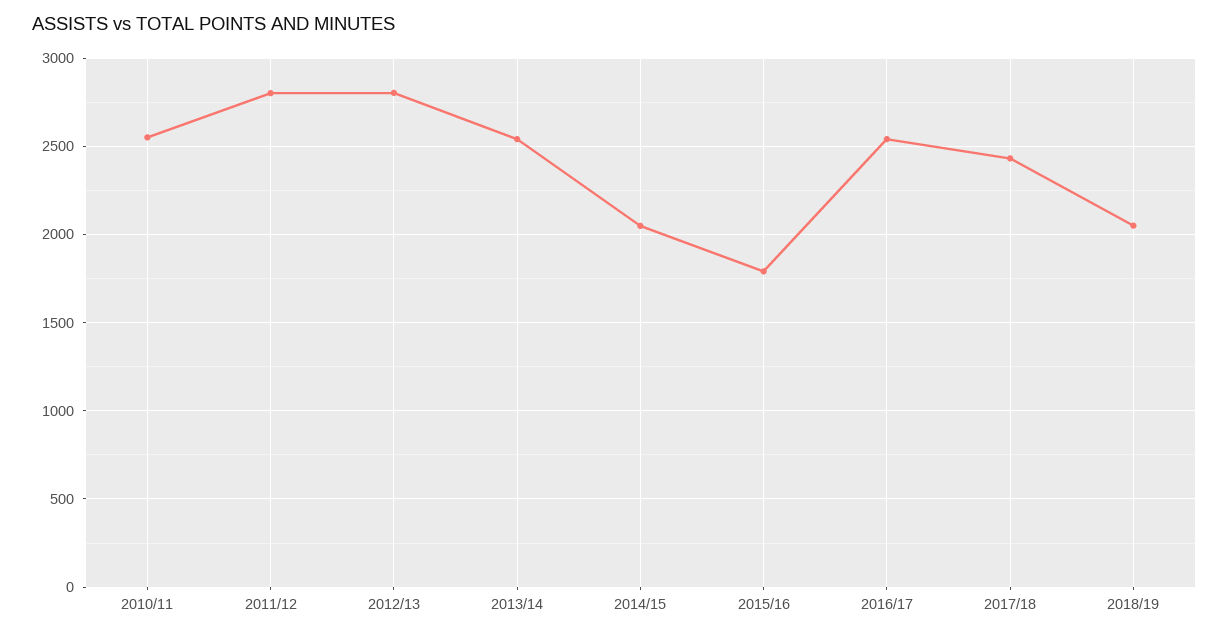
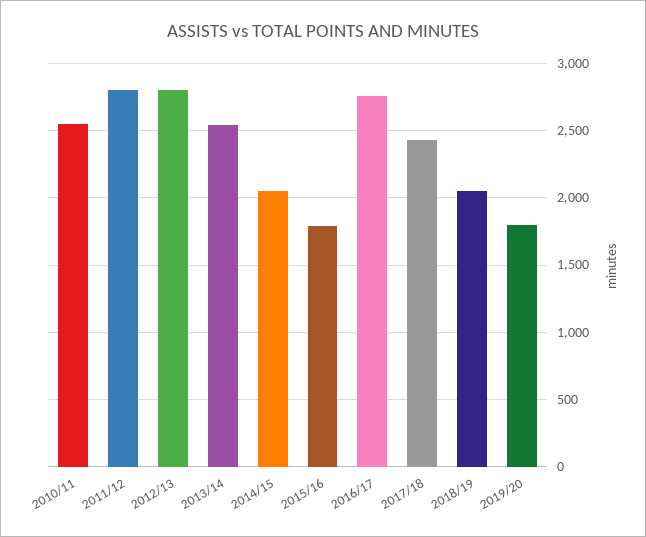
2016/17: 2550 -> 2750
2019/20: none -> 1800

